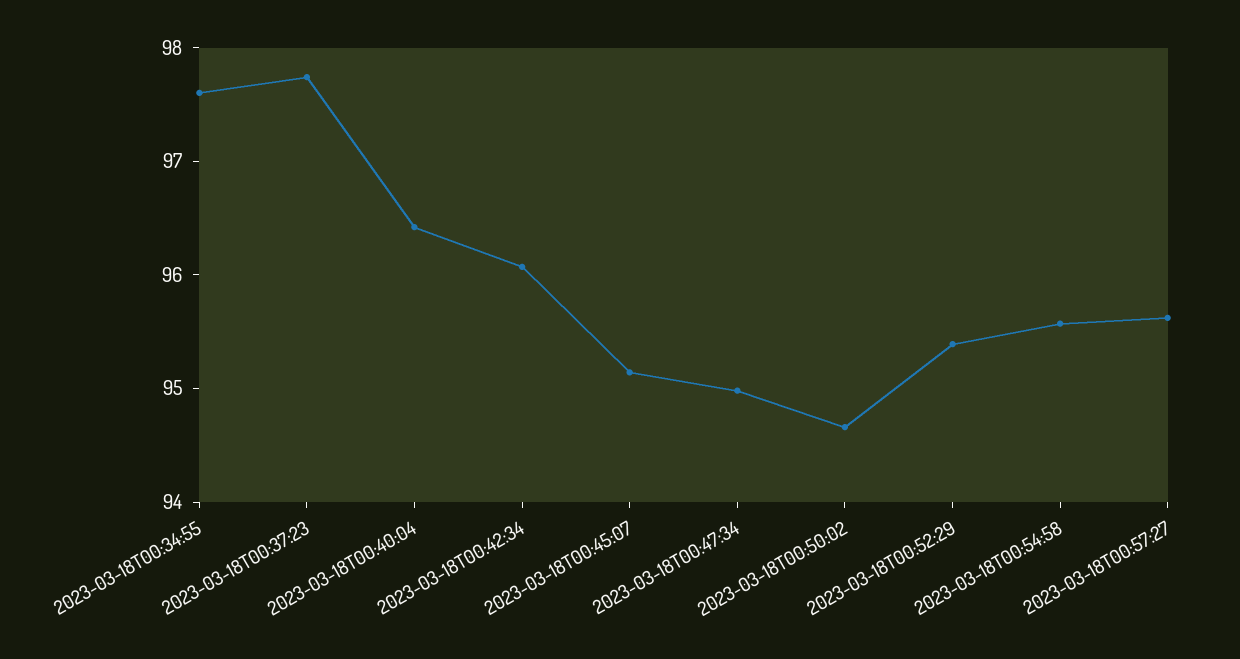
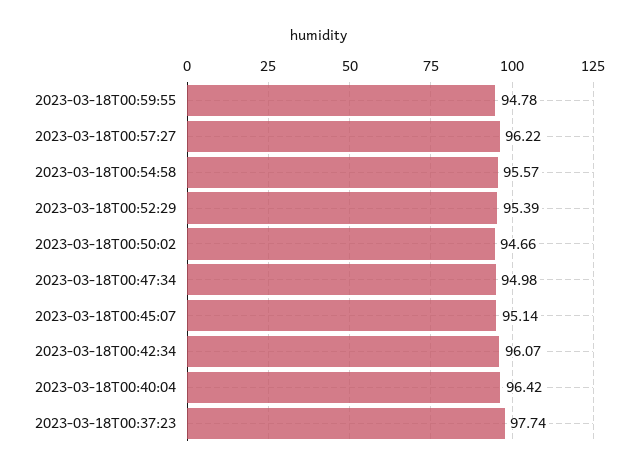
2023-03-18T00:34:55: 97.6 -> none
2023-03-18T00:57:27: 95.6 -> 96.22
2023-03-18T00:59:55: none -> 94.78

